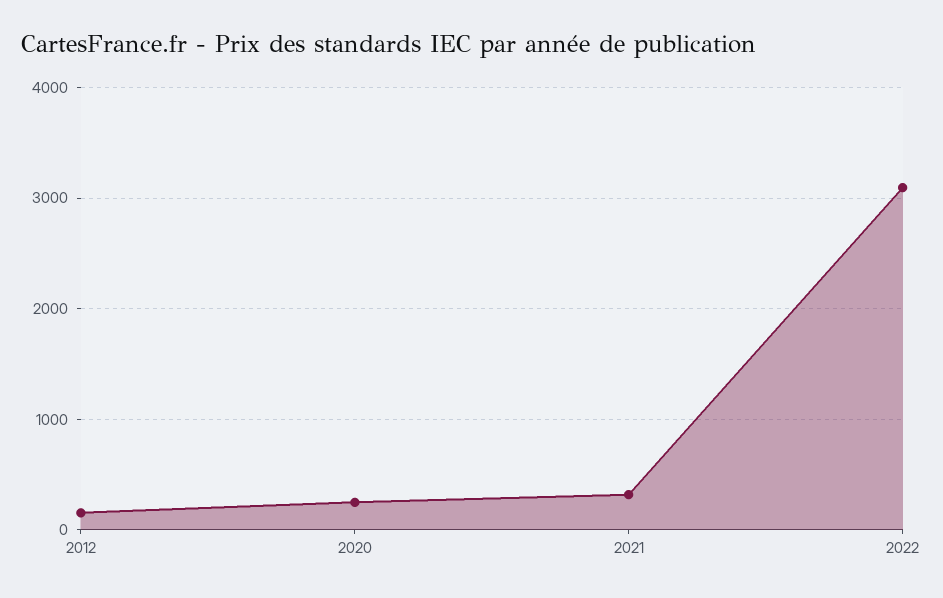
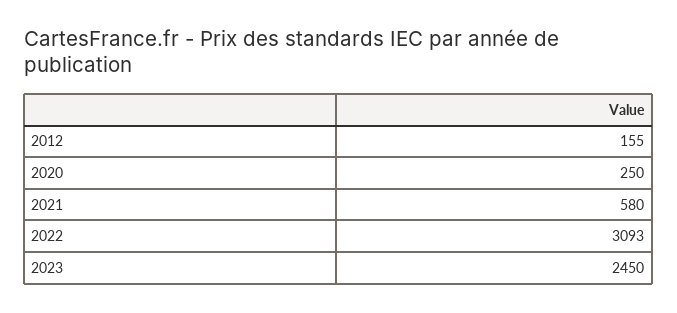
2021: 300 -> 580
2023: none -> 2450

